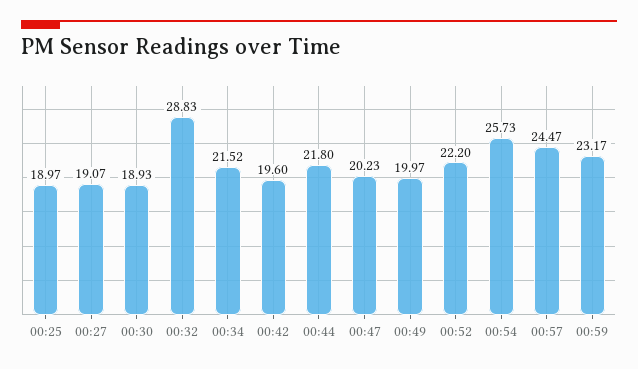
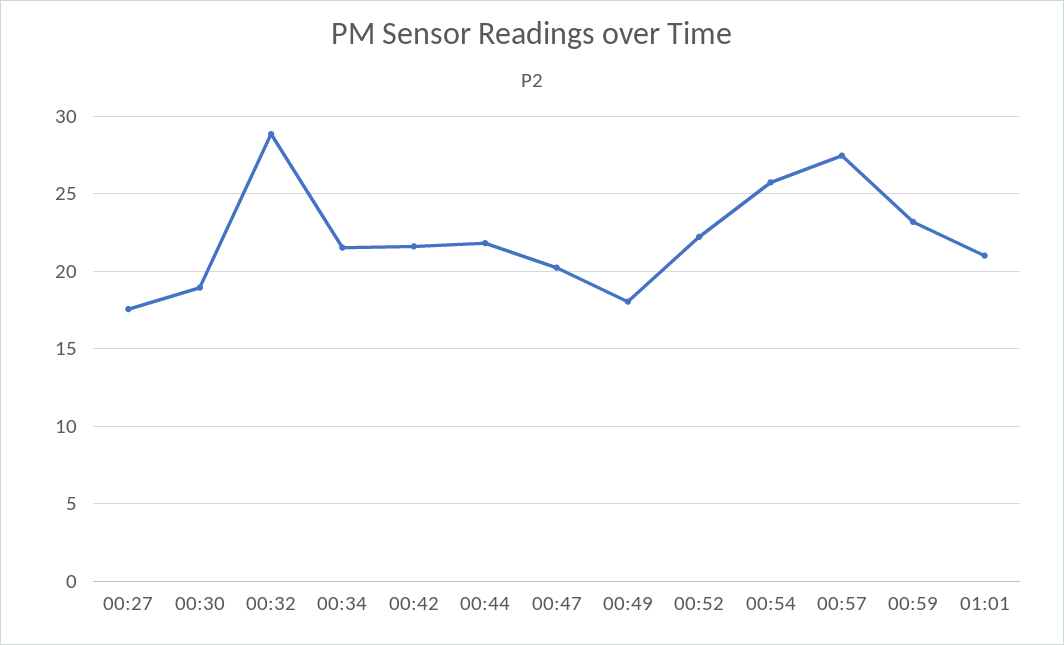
00:25: 18.97 -> none
00:27: 19.07 -> 17.5
00:42: 19.6 -> 21.5
00:49: 19.97 -> 18
00:57: 24.47 -> 27.5
01:01: none -> 21

